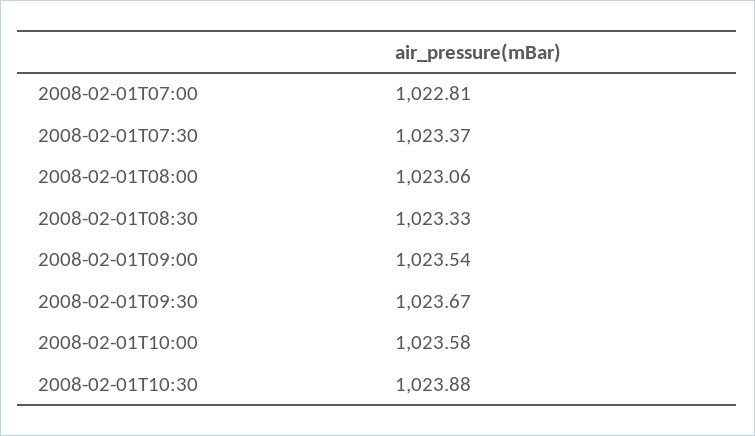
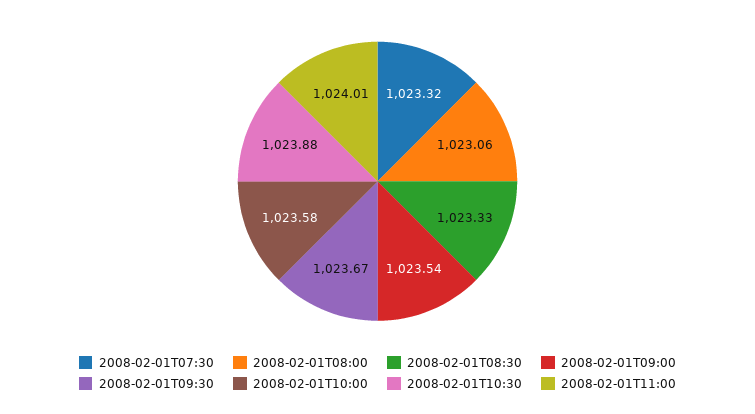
2008-02-01T07:00: 1022.81 -> none
2008-02-01T07:30: 1023.37 -> 1023.32
2008-02-01T11:00: none -> 1024.01

